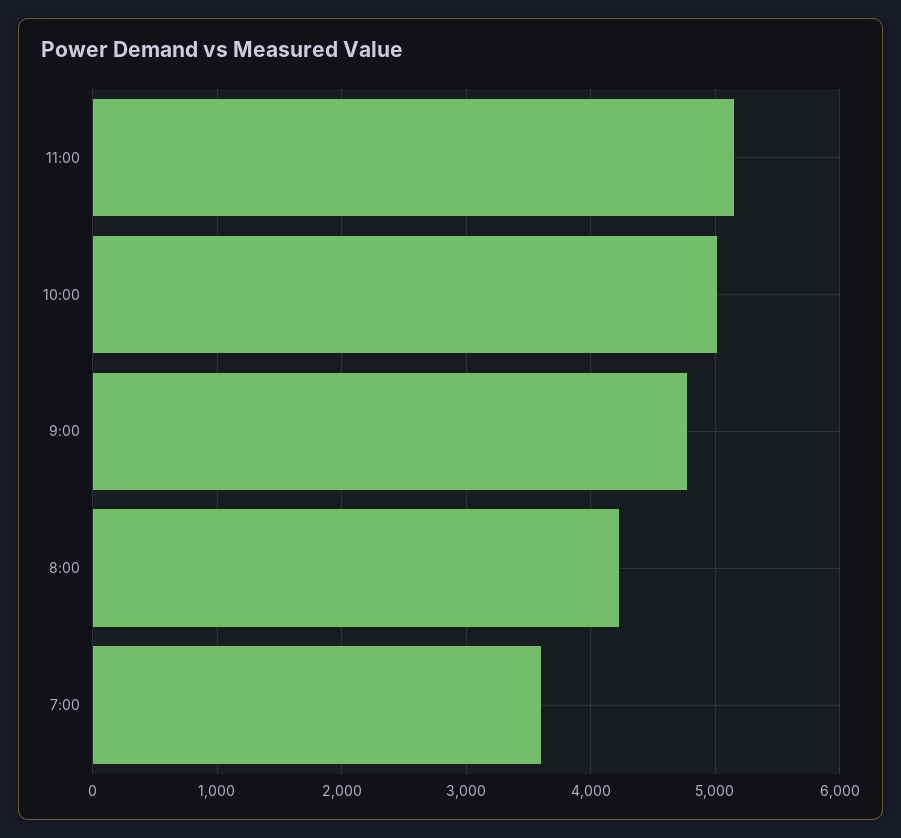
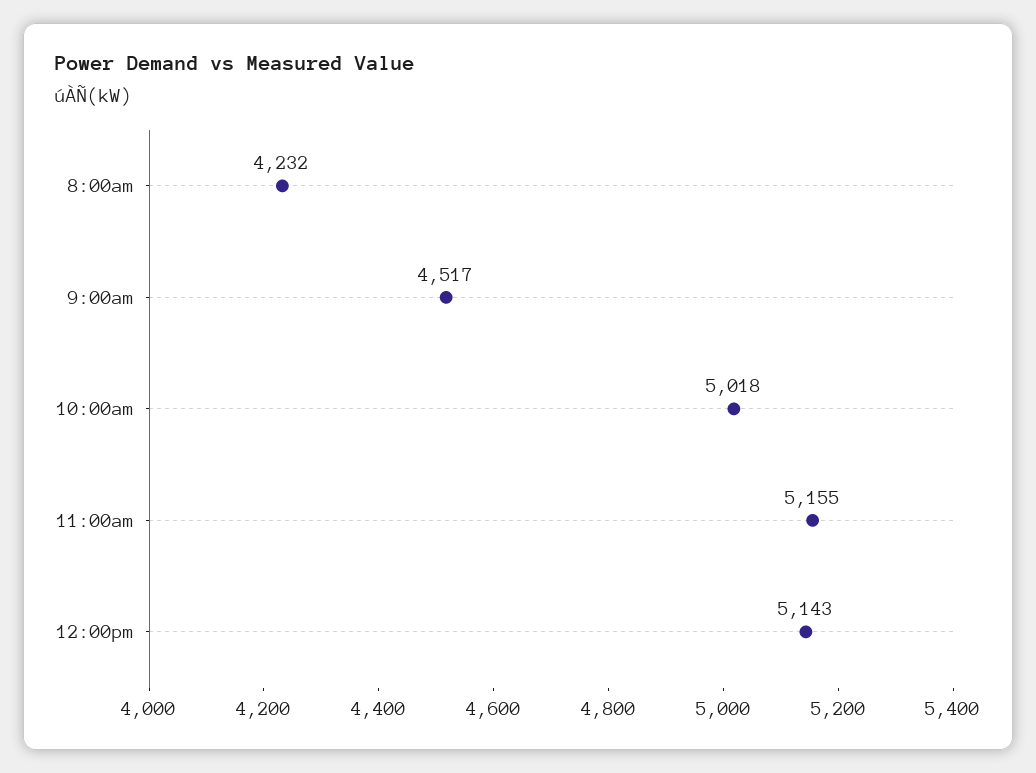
9:00: 4800 -> 4517
7:00: 3600 -> none
12:00pm: none -> 5143

